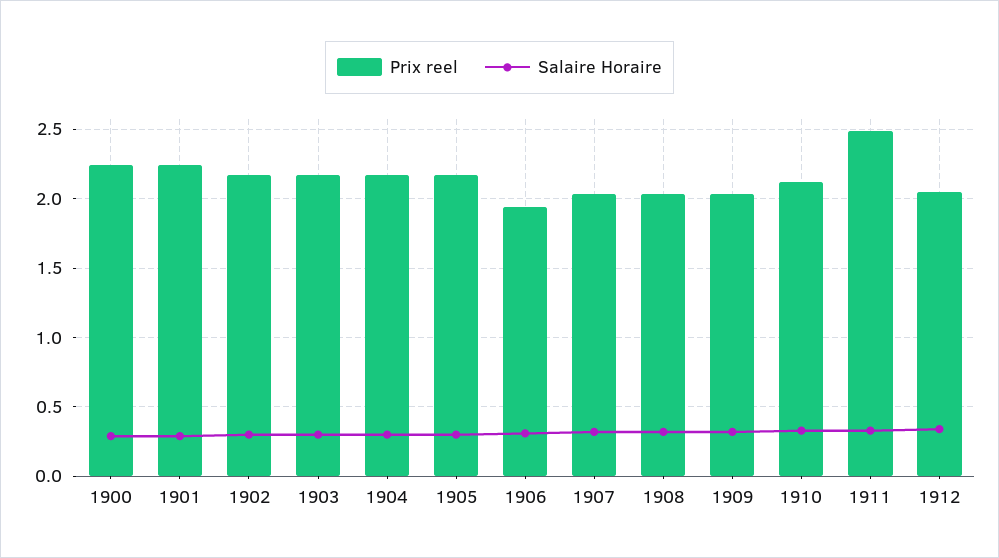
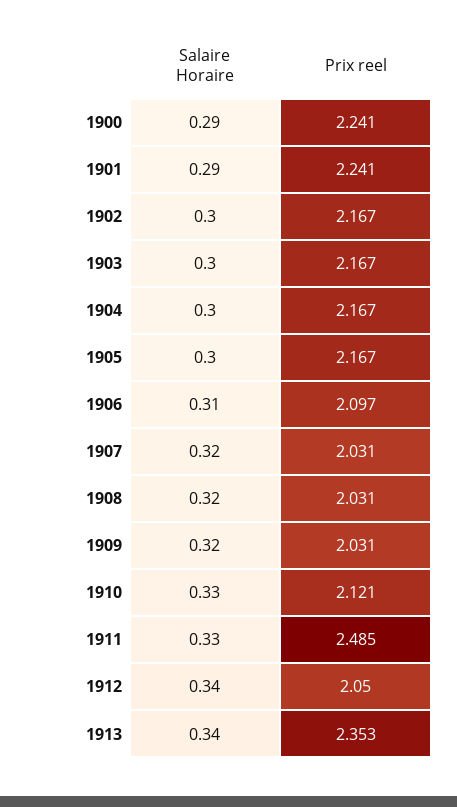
Prix reel, 1906: 1.95 -> 2.097
Salaire Horaire, 1913: none -> 0.34
Prix reel, 1913: none -> 2.353

